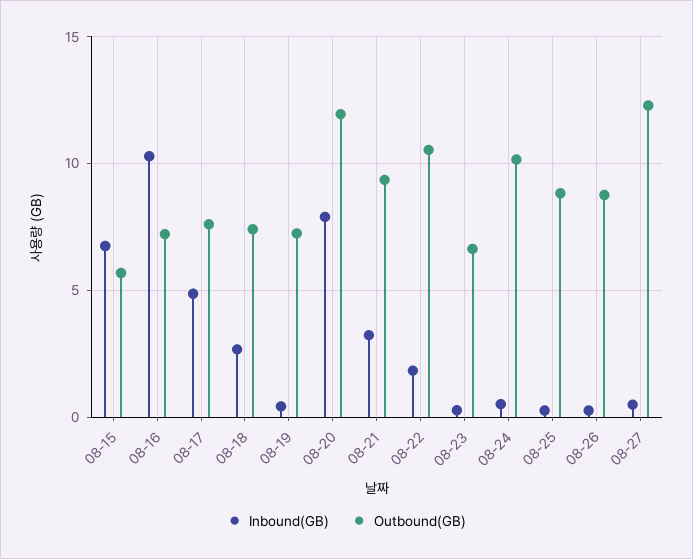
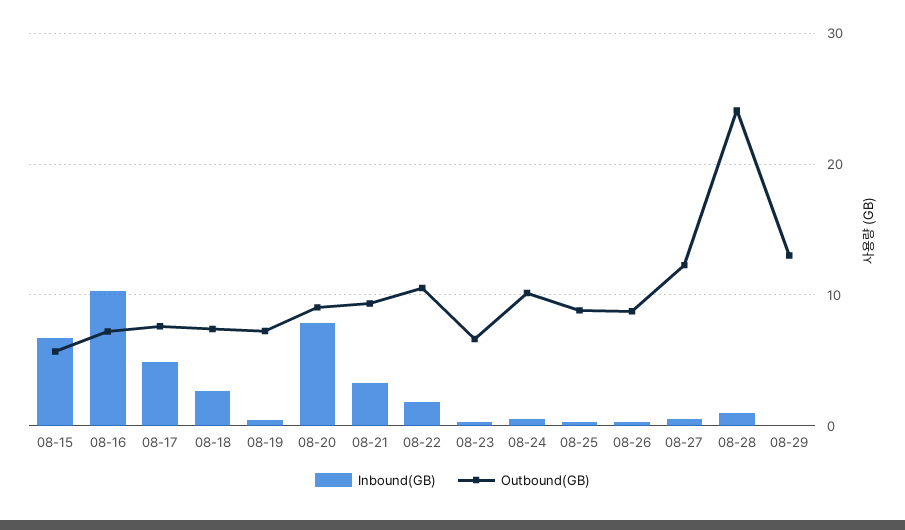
Outbound(GB), 08-20: 12 -> 9
Inbound(GB), 08-28: none -> 1
Outbound(GB), 08-28: none -> 24
Inbound(GB), 08-29: none -> 0
Outbound(GB), 08-29: none -> 13

